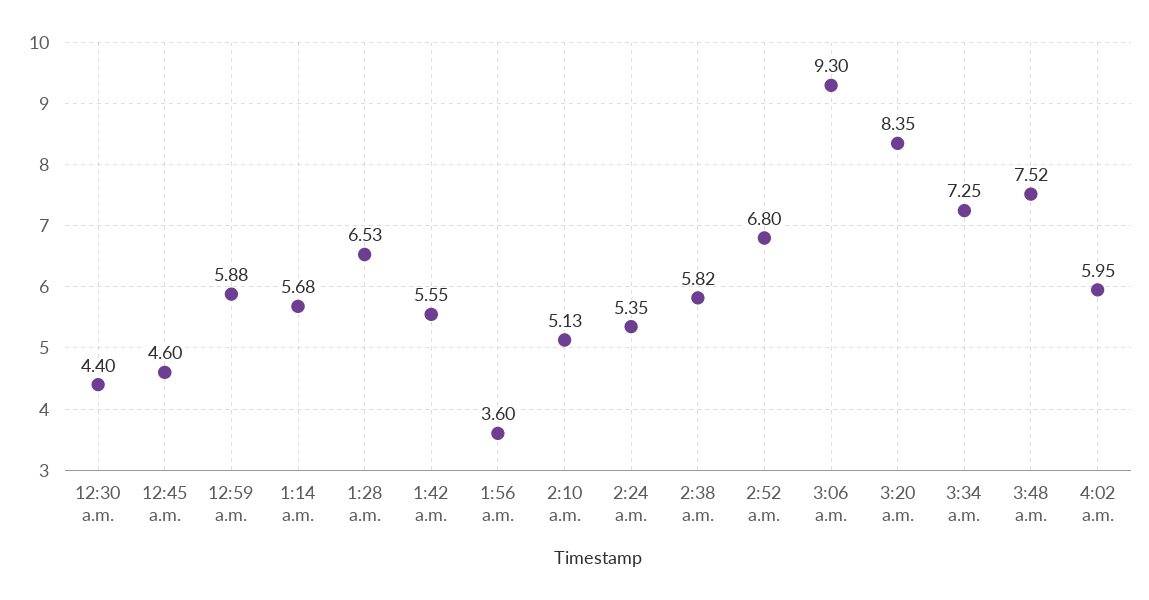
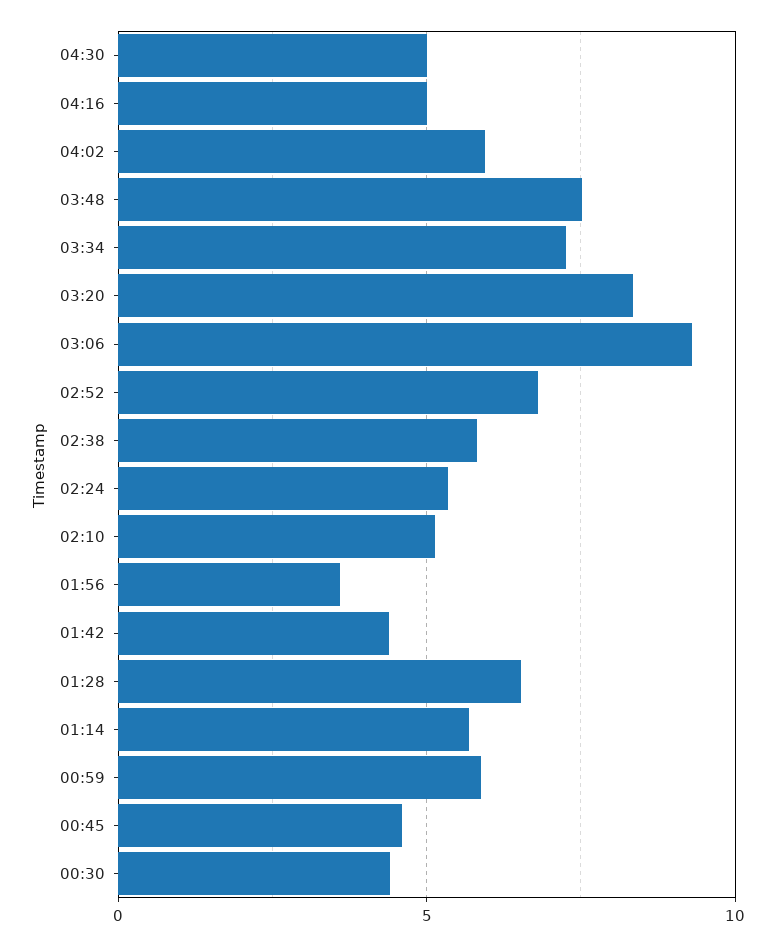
1:42 a.m.: 5.55 -> 4.5
04:30: none -> 5
04:16: none -> 5

